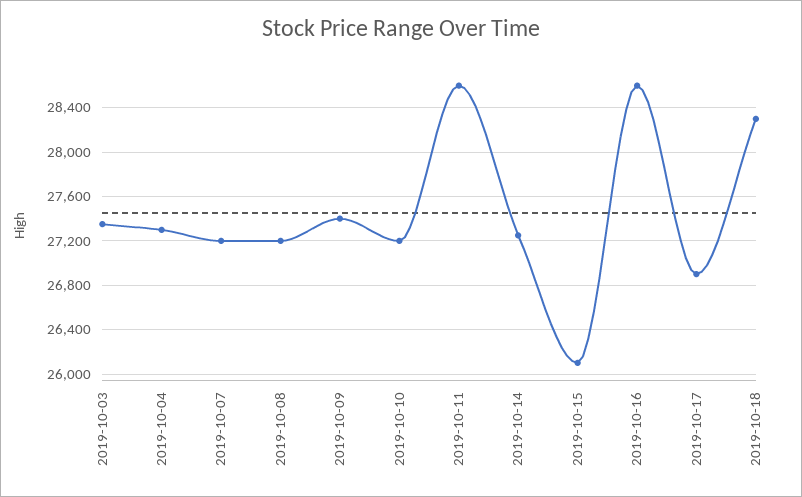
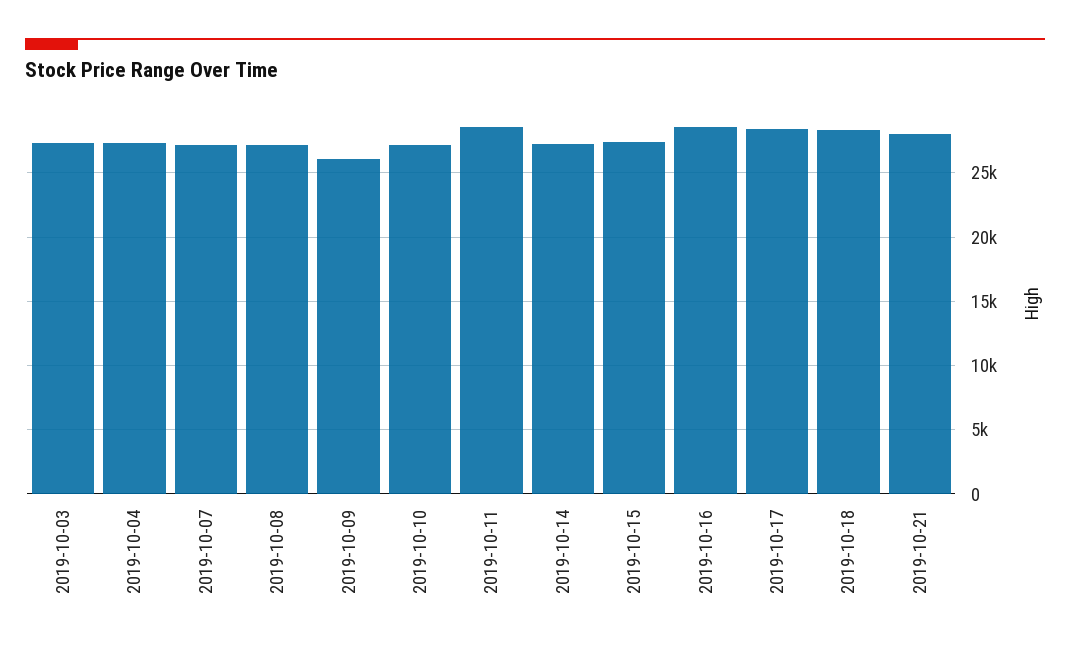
2019-10-09: 27400 -> 26000
2019-10-15: 26100 -> 27500
2019-10-17: 26900 -> 28500
2019-10-21: none -> 28000

